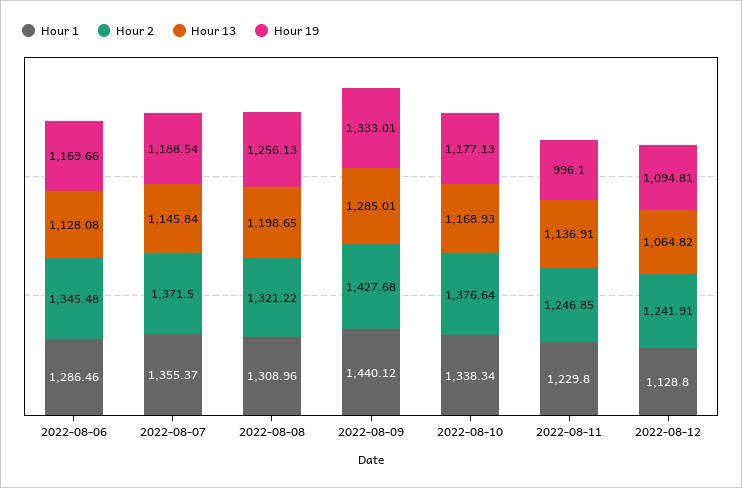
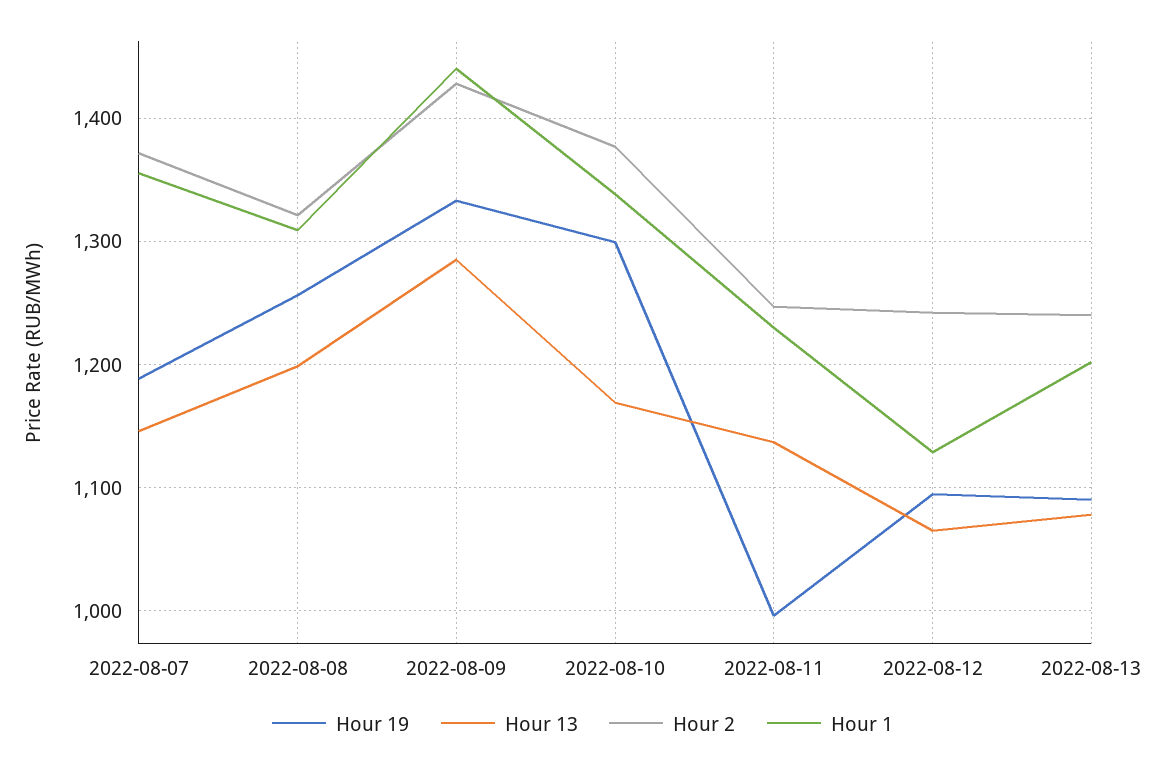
Hour 1, 2022-08-06: 1286.46 -> none
Hour 2, 2022-08-06: 1345.48 -> none
Hour 13, 2022-08-06: 1128.08 -> none
Hour 19, 2022-08-06: 1169.66 -> none
Hour 19, 2022-08-10: 1177.13 -> 1300
Hour 19, 2022-08-13: none -> 1090
Hour 13, 2022-08-13: none -> 1080
Hour 2, 2022-08-13: none -> 1240
Hour 1, 2022-08-13: none -> 1200

